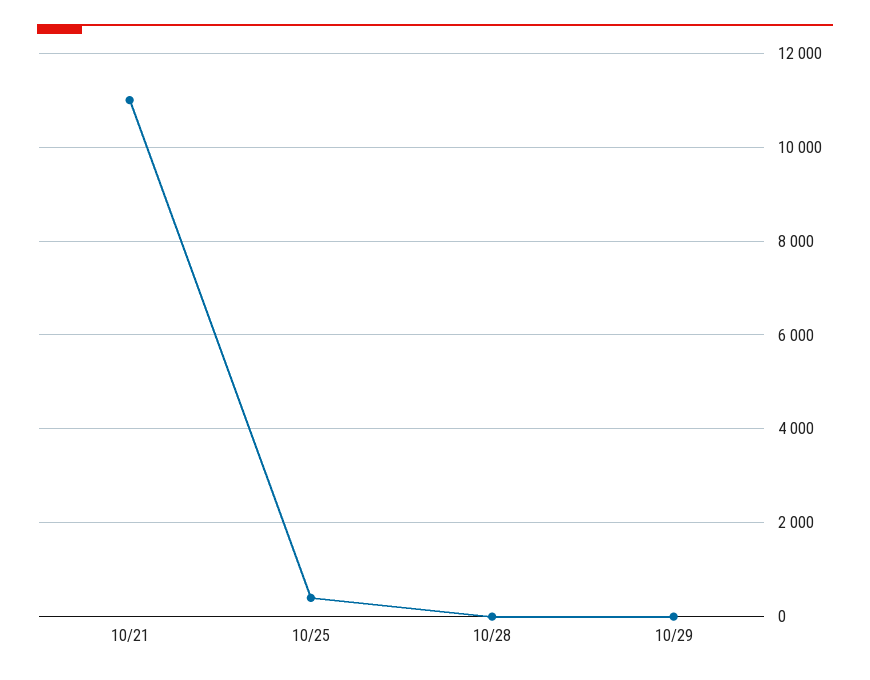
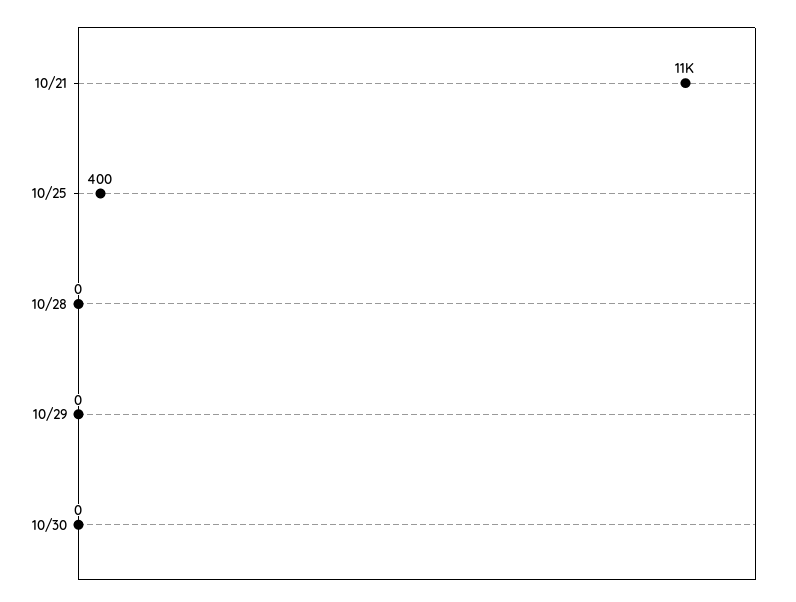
10/30: none -> 0

